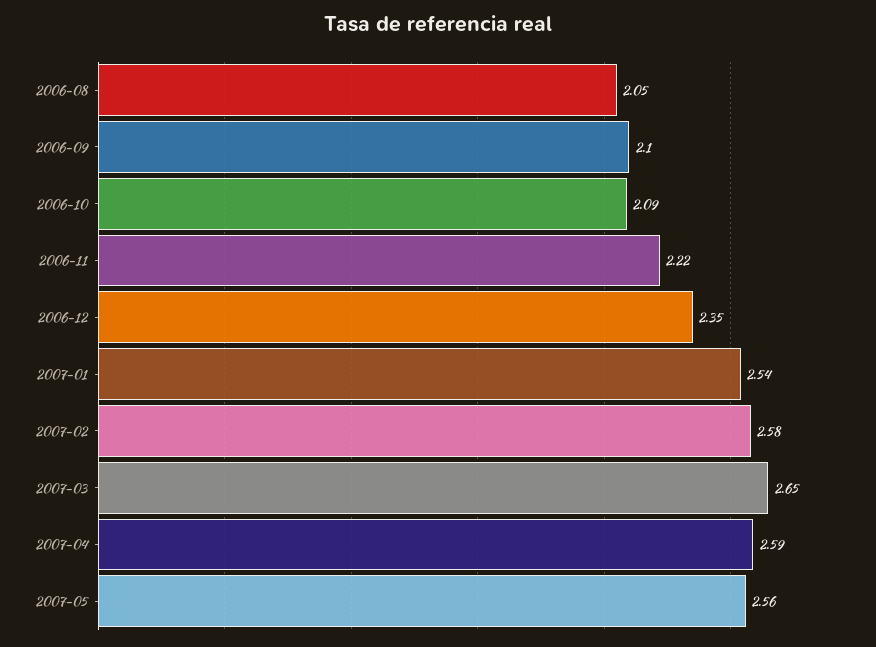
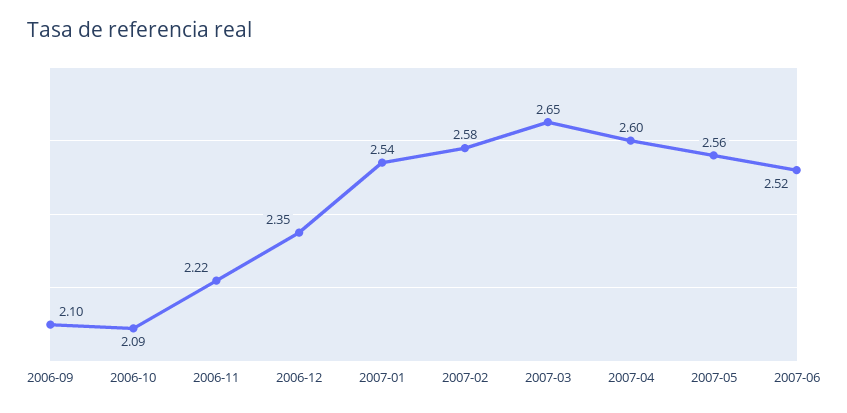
2006-08: 2.05 -> none
2007-04: 2.59 -> 2.6
2007-06: none -> 2.52

